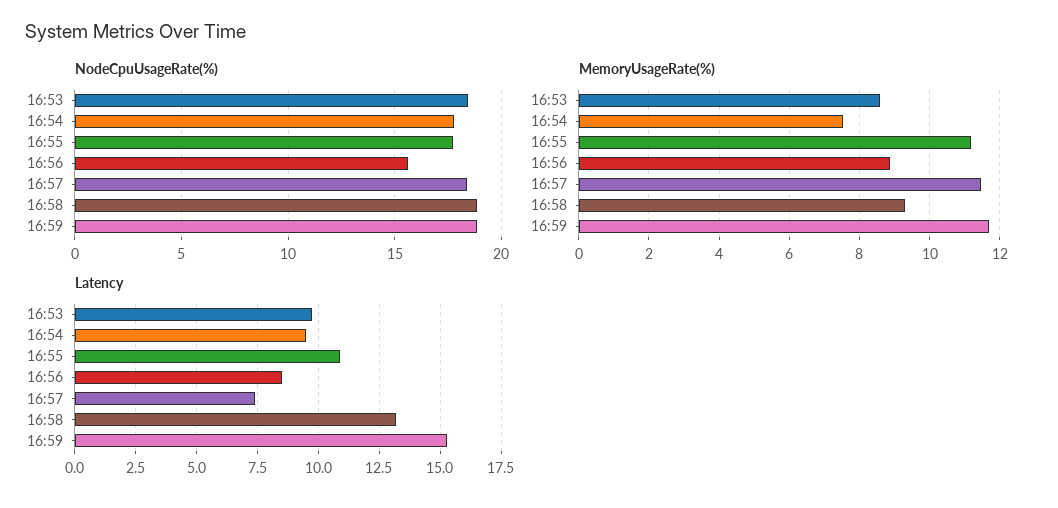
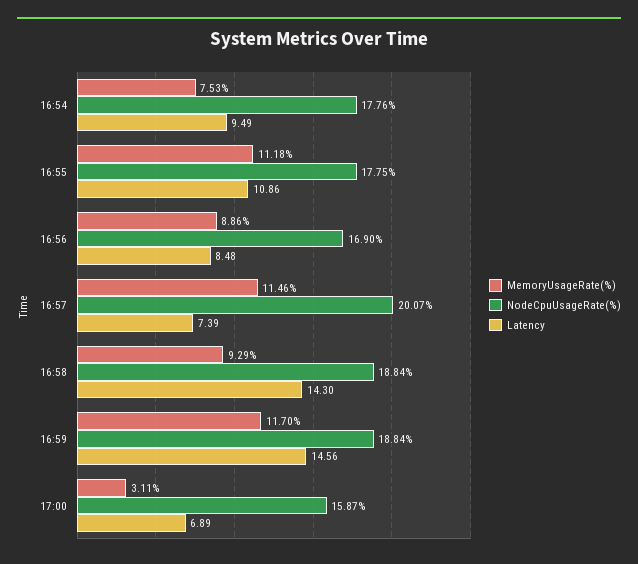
NodeCpuUsageRate(%), 16:53: 18.5 -> none
NodeCpuUsageRate(%), 16:56: 15.5 -> 16.9
NodeCpuUsageRate(%), 16:57: 18.5 -> 20.07
MemoryUsageRate(%), 16:53: 8.6 -> none
Latency, 16:53: 9.75 -> none
Latency, 16:58: 13.25 -> 14.3
Latency, 16:59: 15.25 -> 14.56
MemoryUsageRate(%), 17:00: none -> 3.11
NodeCpuUsageRate(%), 17:00: none -> 15.87
Latency, 17:00: none -> 6.89

